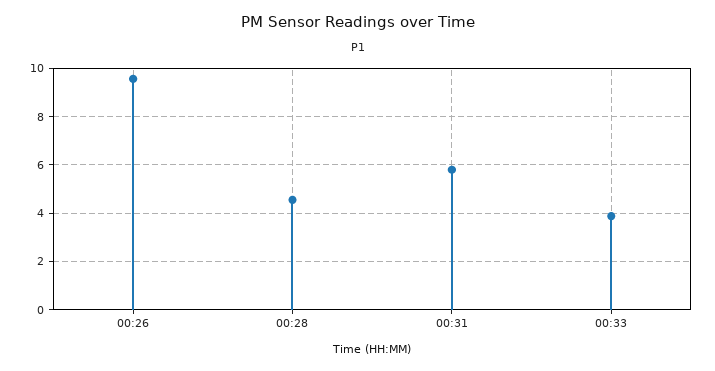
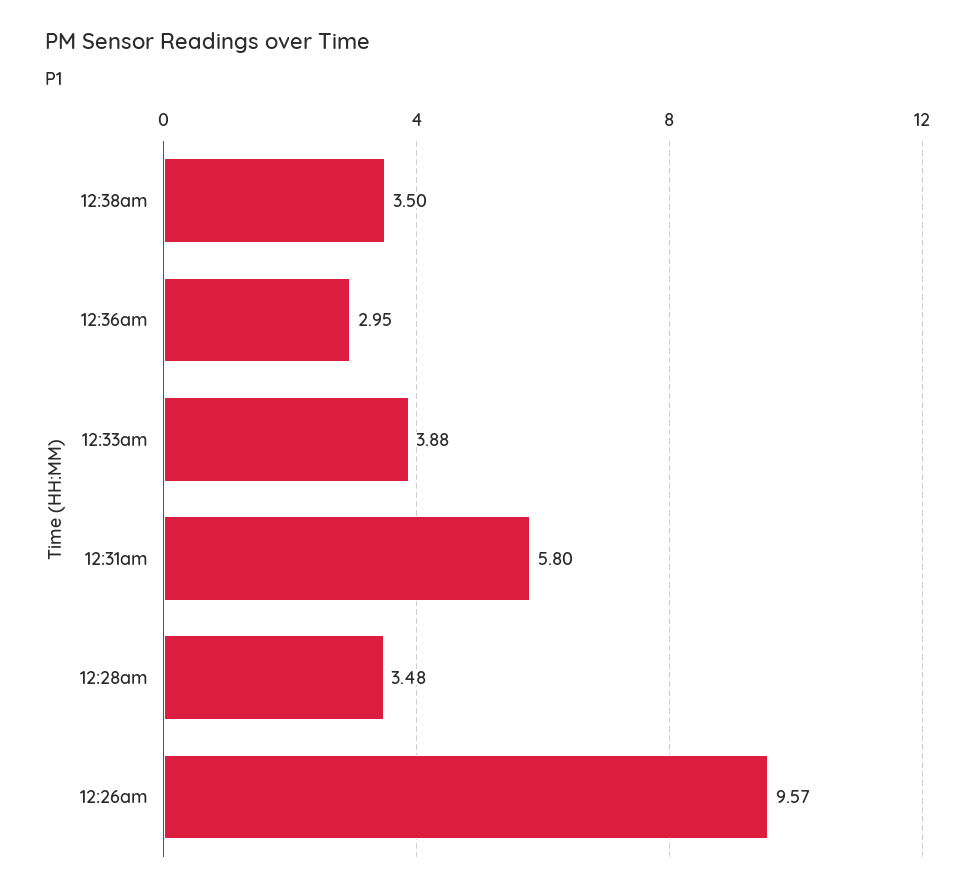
00:28: 4.5 -> 3.48
12:38am: none -> 3.5
12:36am: none -> 2.95

